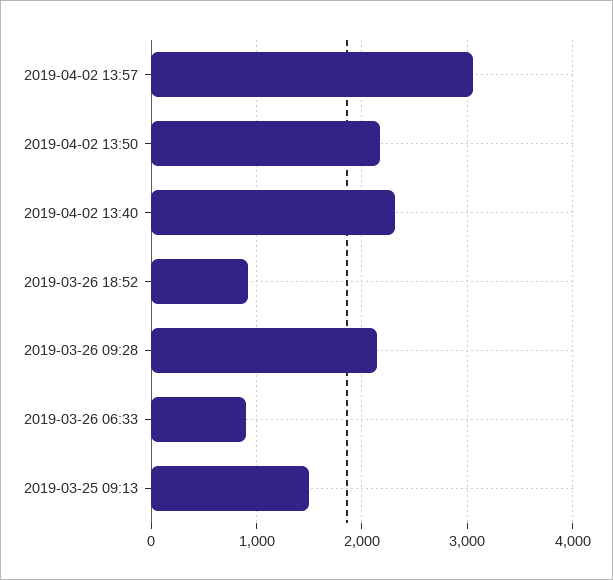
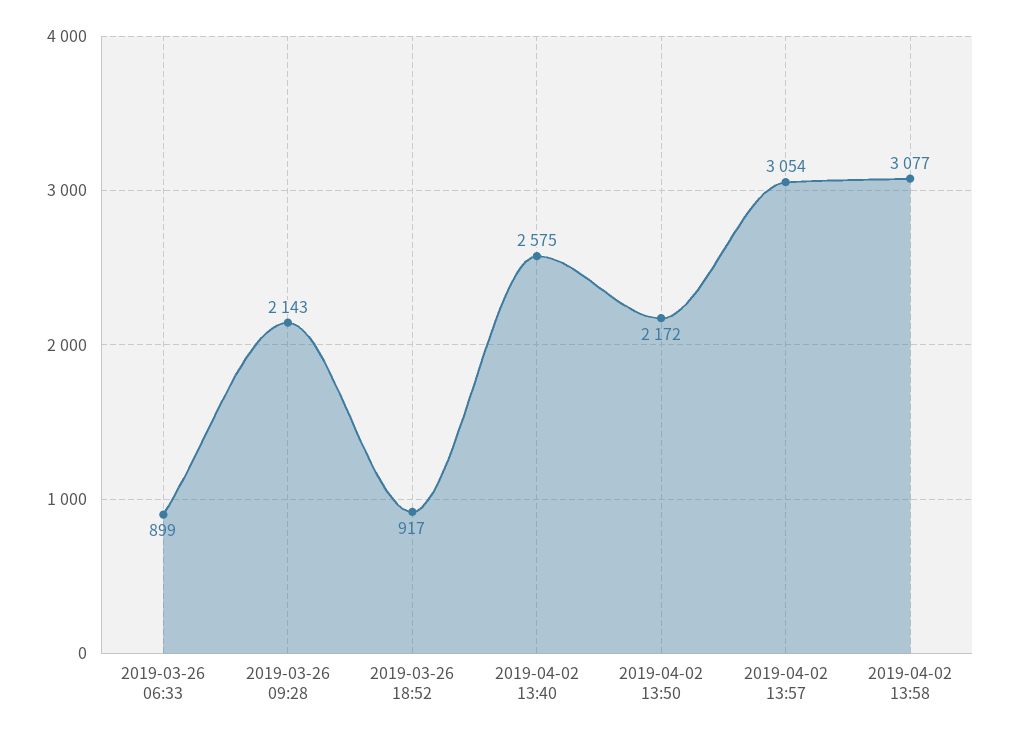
2019-04-02 13:40: 2300 -> 2575
2019-03-25 09:13: 1500 -> none
2019-04-02 13:58: none -> 3077

